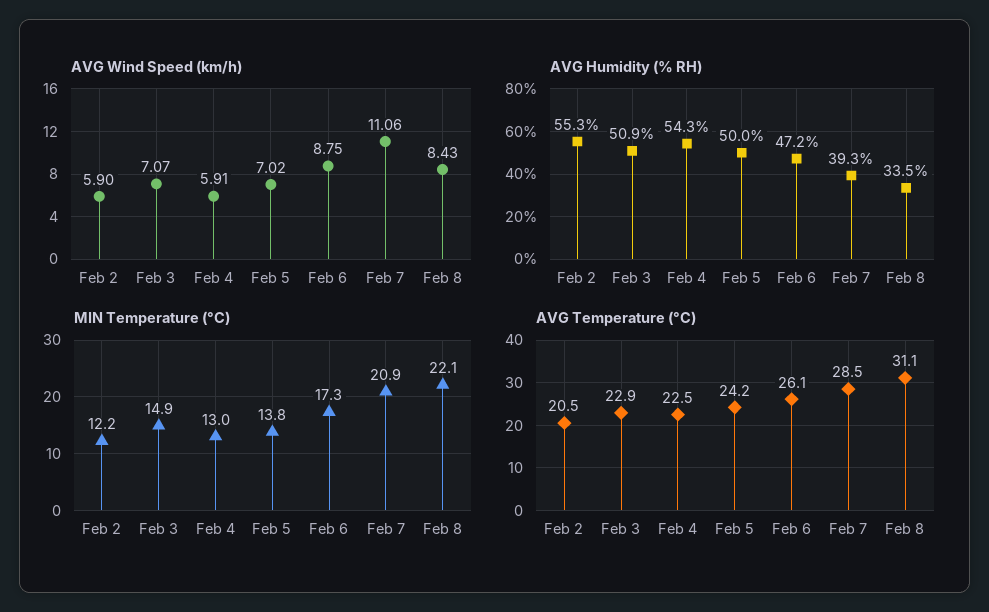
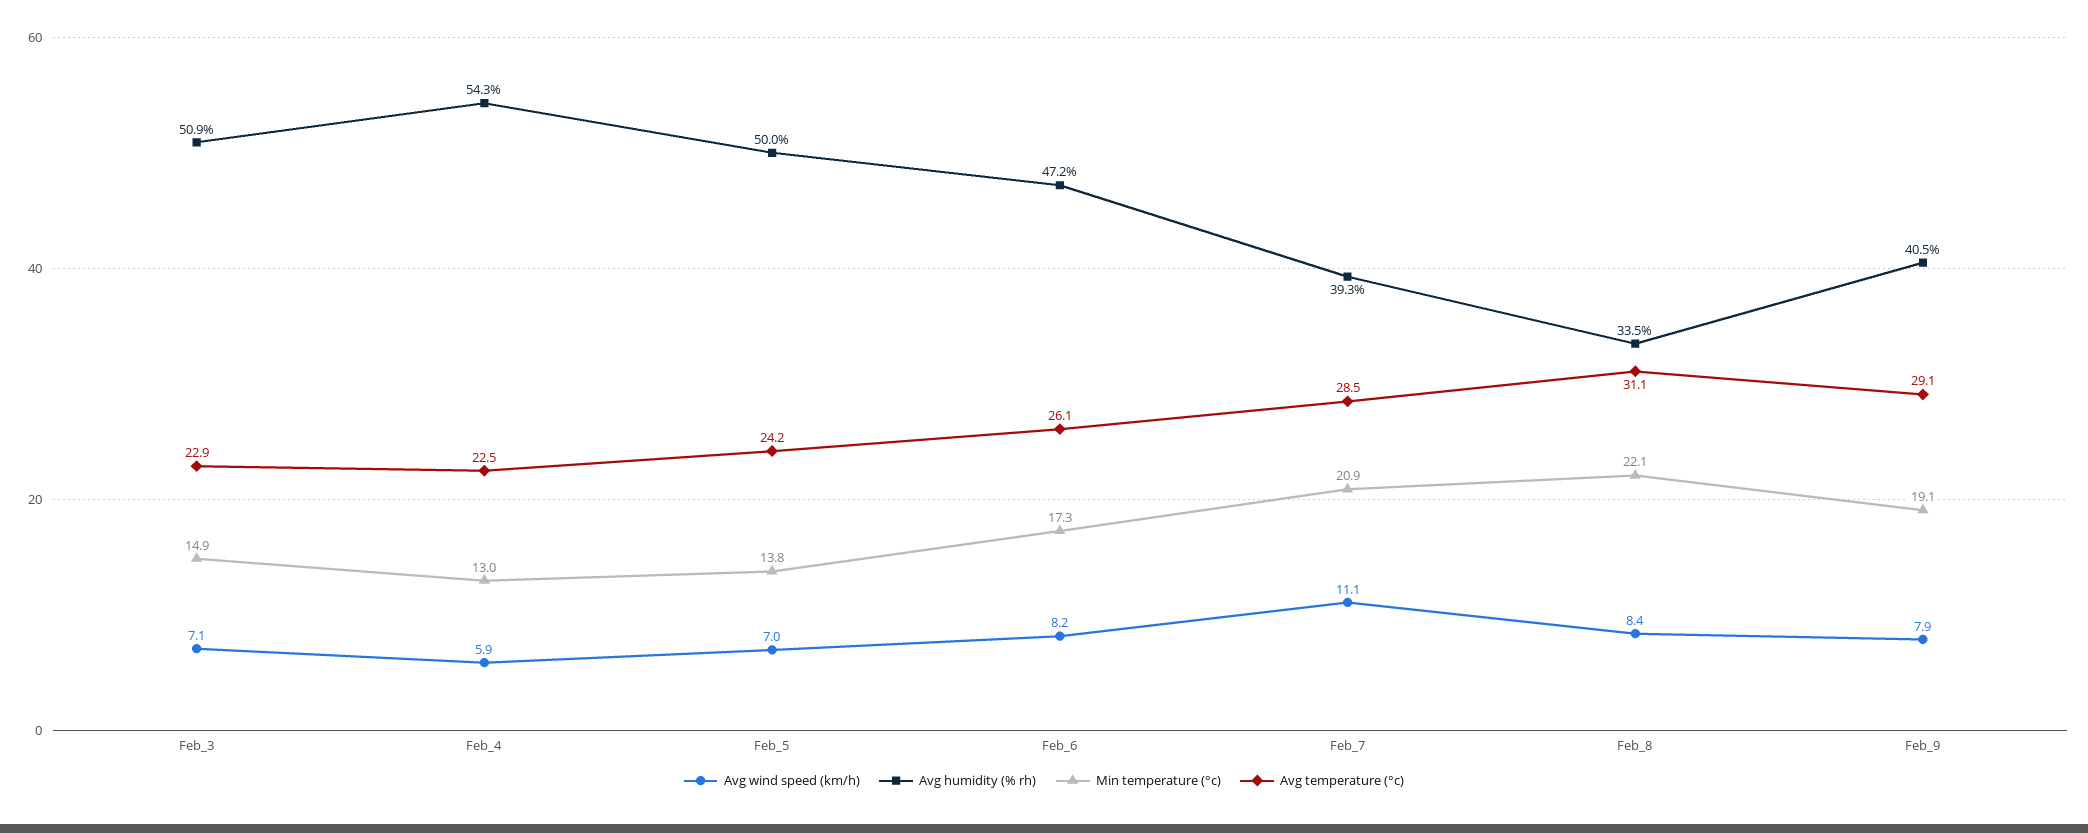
AVG Wind Speed (km/h), Feb 2: 5.9 -> none
AVG Wind Speed (km/h), Feb 6: 8.75 -> 8.2
AVG Humidity (% RH), Feb 2: 55.3 -> none
MIN Temperature (°C), Feb 2: 12.2 -> none
AVG Temperature (°C), Feb 2: 20.5 -> none
AVG Wind Speed (km/h), Feb_9: none -> 7.9
AVG Humidity (% RH), Feb_9: none -> 40.5
MIN Temperature (°C), Feb_9: none -> 19.1
AVG Temperature (°C), Feb_9: none -> 29.1

